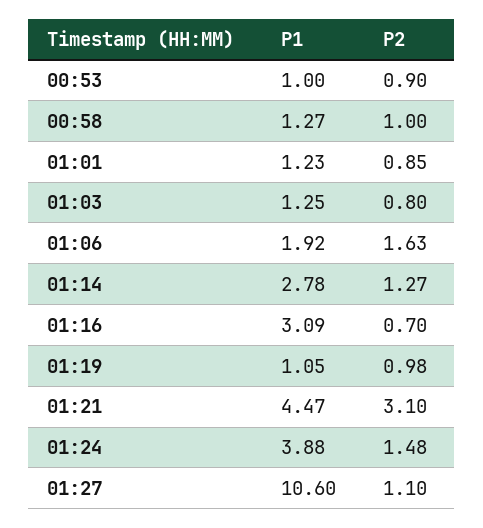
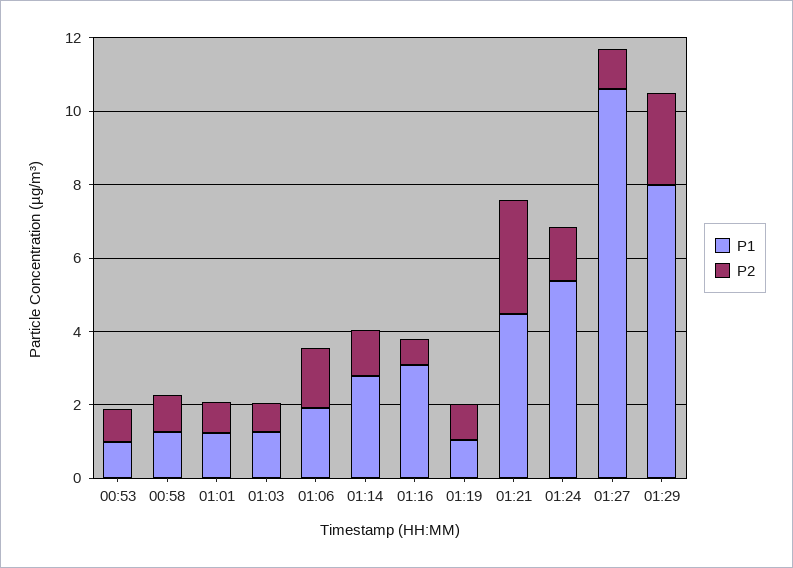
P1, 01:24: 3.88 -> 5.5
P1, 01:29: none -> 8
P2, 01:29: none -> 2.5

